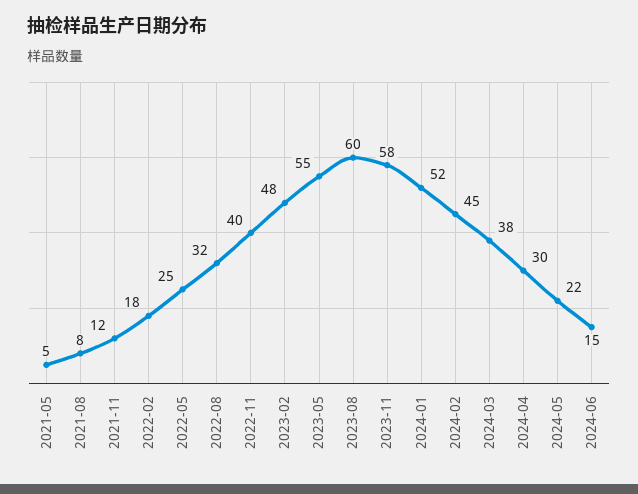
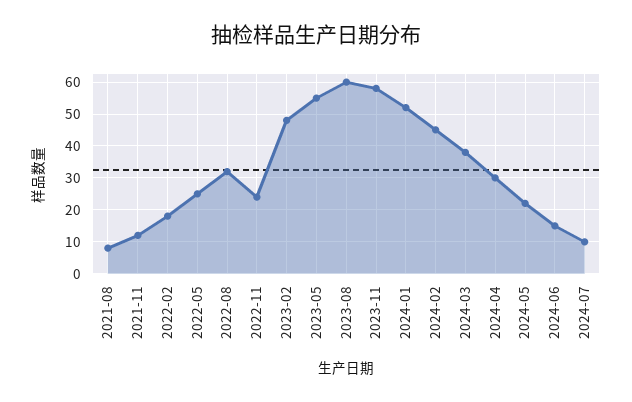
2021-05: 5 -> none
2022-11: 40 -> 25
2024-07: none -> 10

